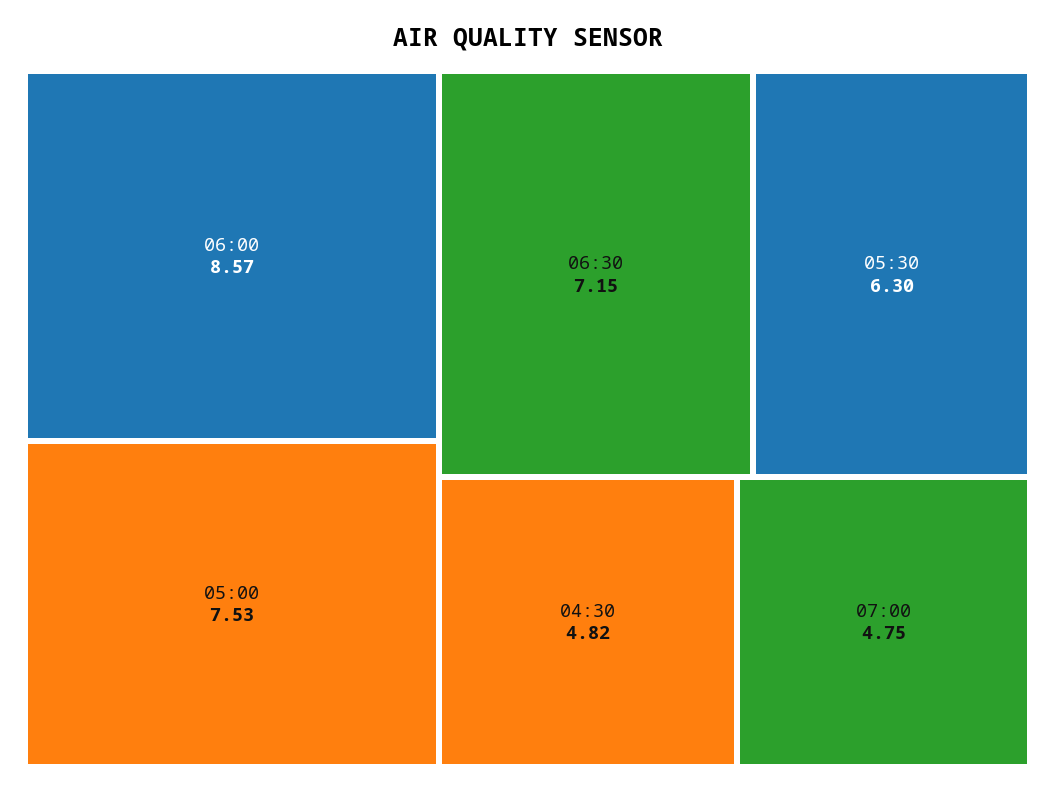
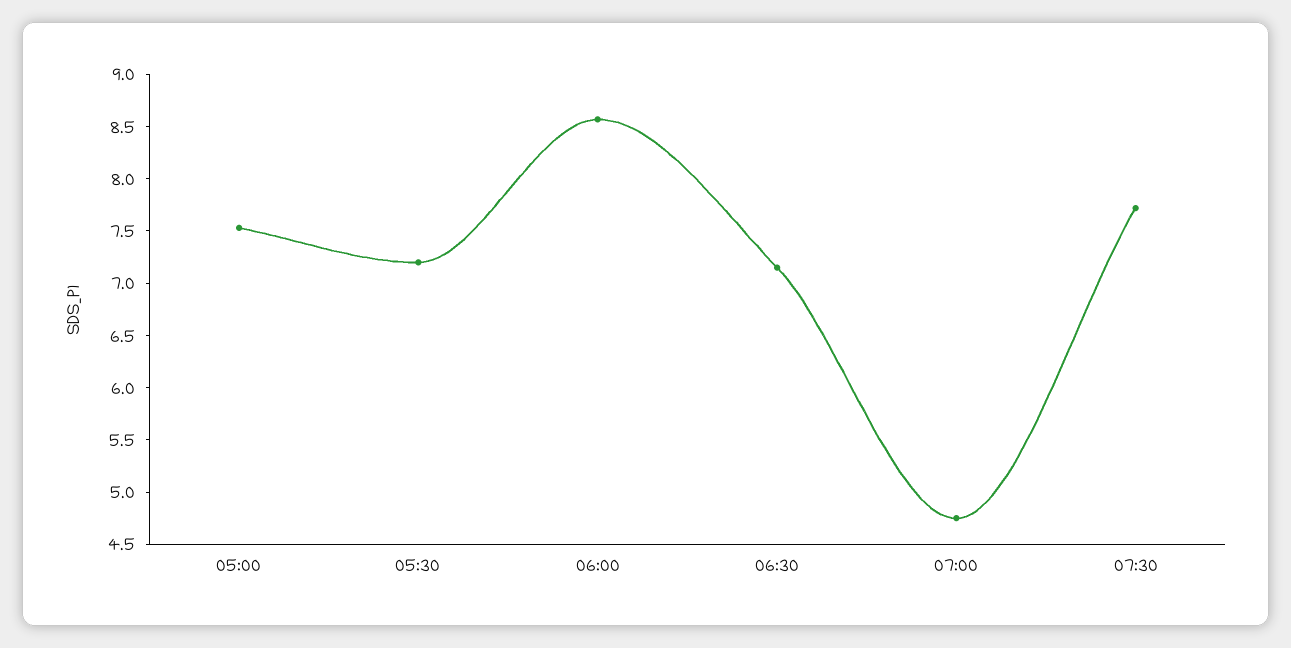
05:30: 6.3 -> 7.2
04:30: 4.82 -> none
07:30: none -> 7.7

